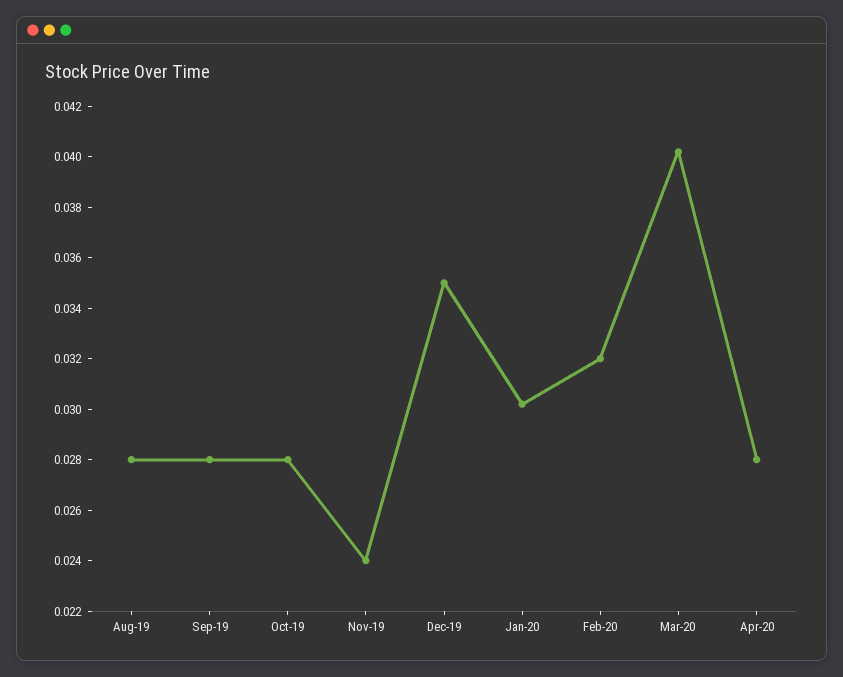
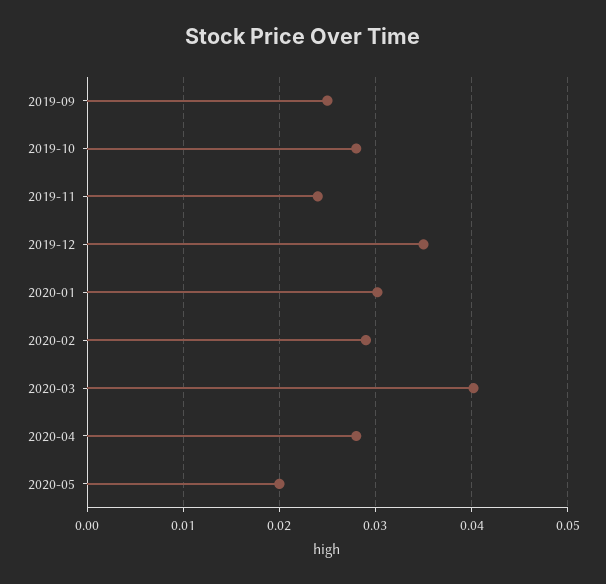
Aug-19: 0.028 -> none
Sep-19: 0.028 -> 0.025
Feb-20: 0.032 -> 0.029
2020-05: none -> 0.02

